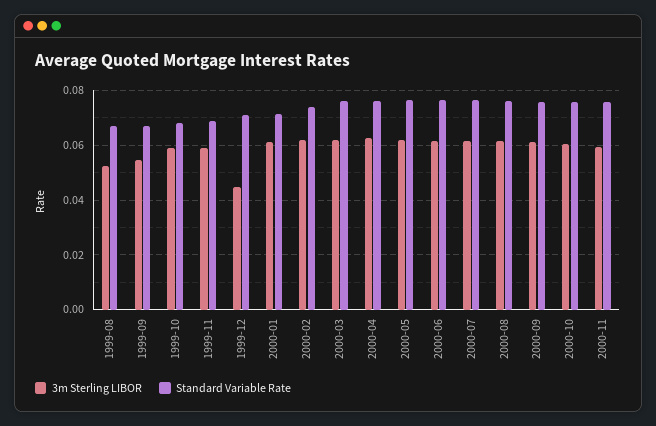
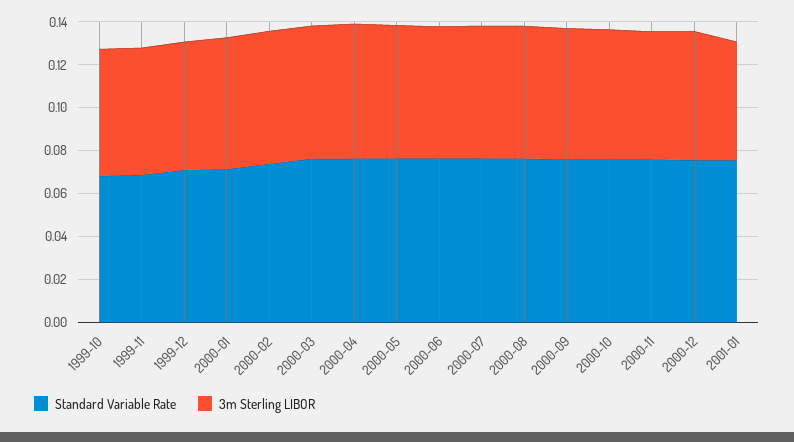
3m Sterling LIBOR, 1999-08: 0.0525 -> none
Standard Variable Rate, 1999-08: 0.0675 -> none
3m Sterling LIBOR, 1999-09: 0.055 -> none
Standard Variable Rate, 1999-09: 0.0675 -> none
3m Sterling LIBOR, 1999-12: 0.045 -> 0.06
Standard Variable Rate, 2000-12: none -> 0.075
3m Sterling LIBOR, 2000-12: none -> 0.06
Standard Variable Rate, 2001-01: none -> 0.075
3m Sterling LIBOR, 2001-01: none -> 0.055

